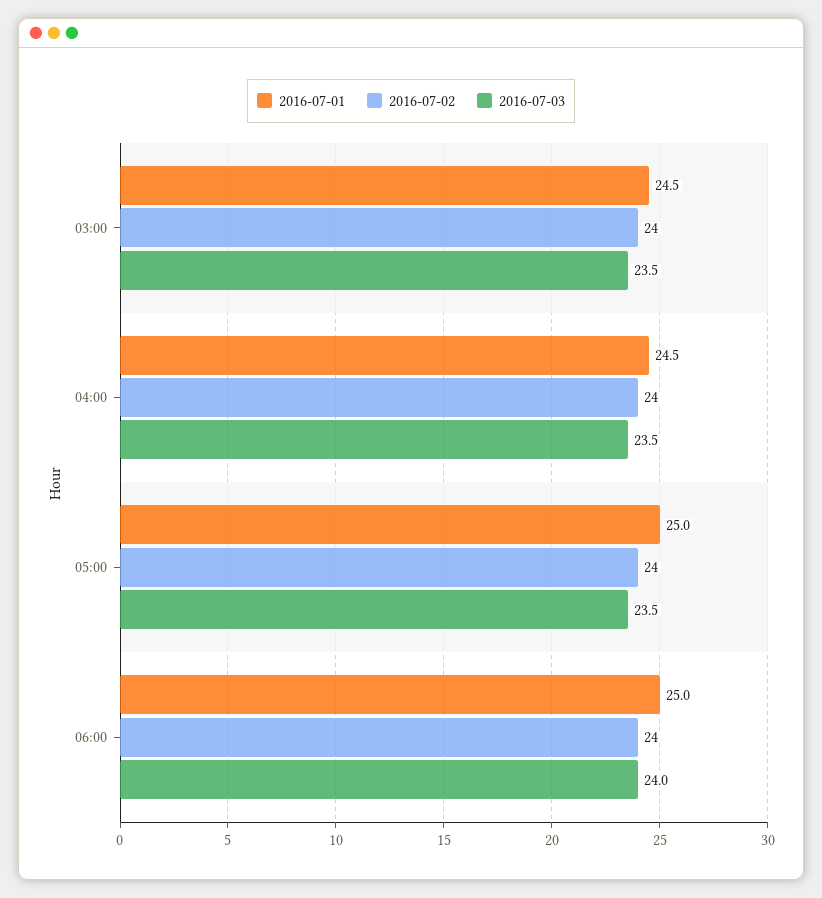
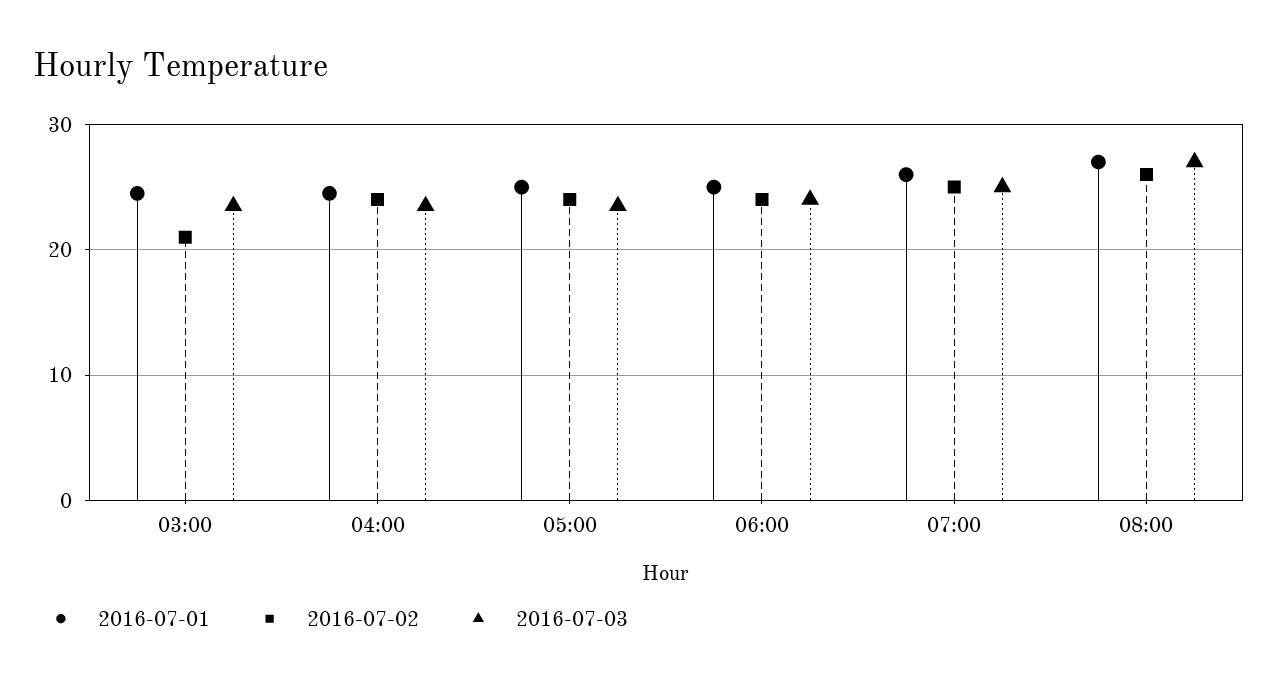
2016-07-02, 03:00: 24 -> 21
2016-07-01, 07:00: none -> 26
2016-07-02, 07:00: none -> 25
2016-07-03, 07:00: none -> 25
2016-07-01, 08:00: none -> 27
2016-07-02, 08:00: none -> 26
2016-07-03, 08:00: none -> 27

